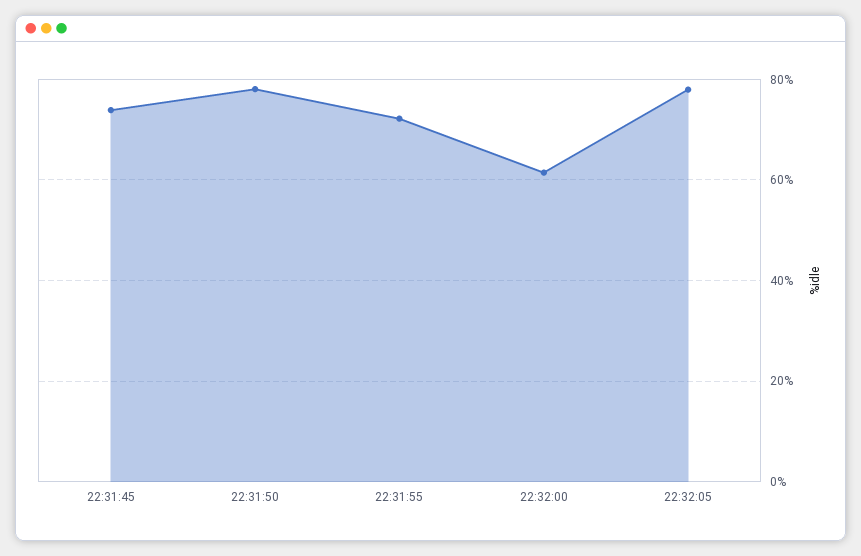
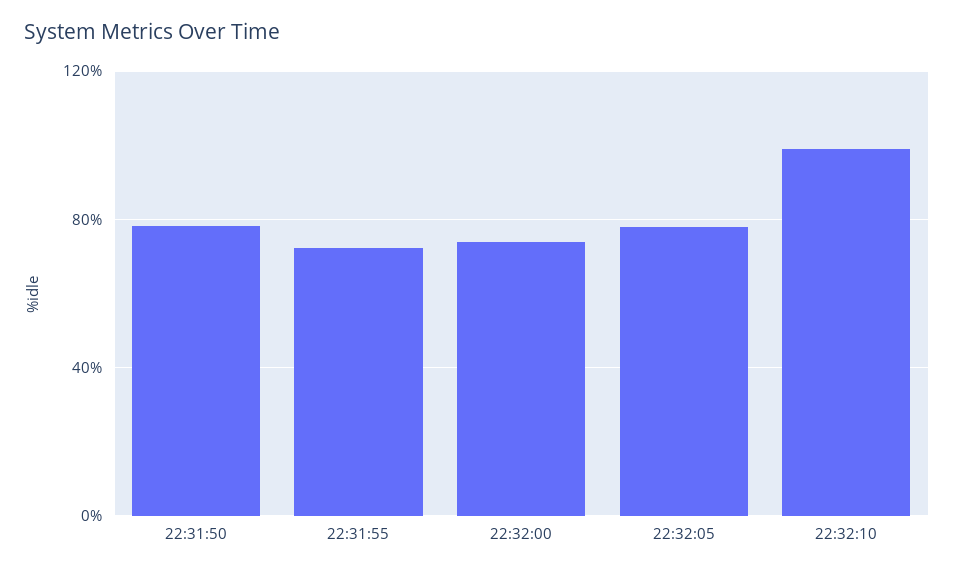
22:31:45: 74 -> none
22:32:00: 62 -> 75
22:32:10: none -> 100

